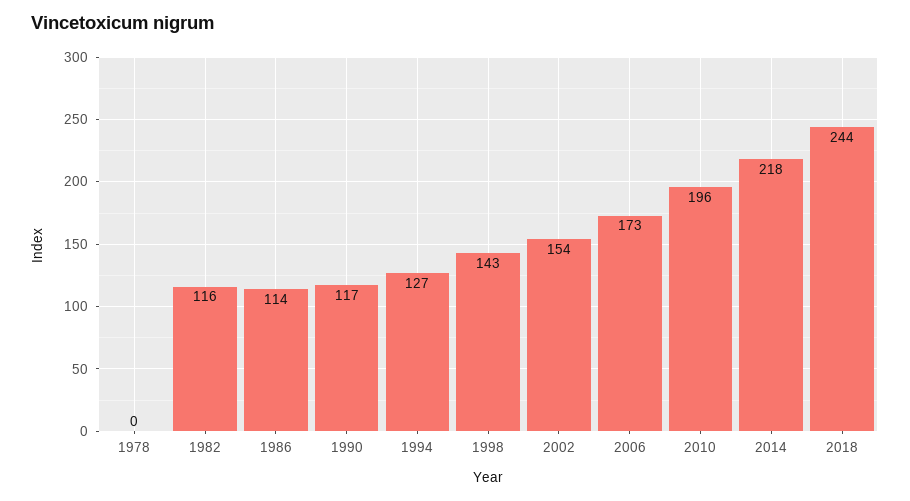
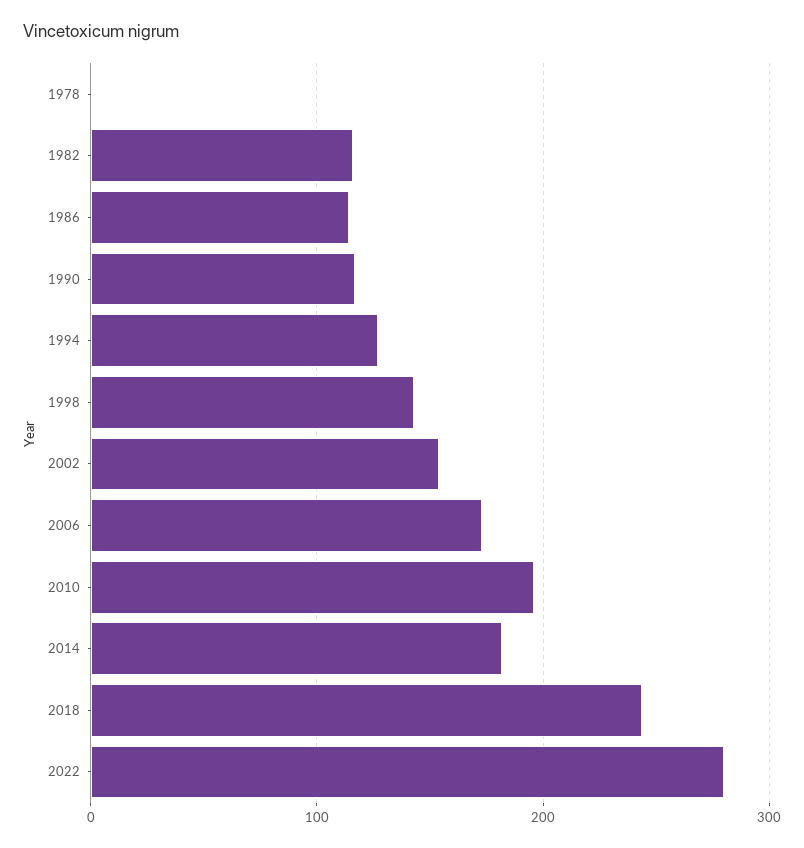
2014: 218 -> 180
2022: none -> 280

